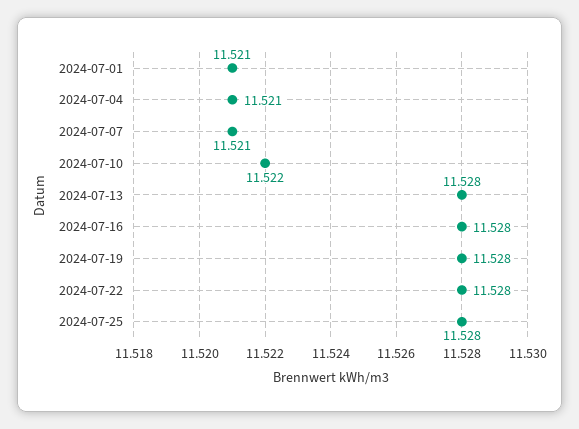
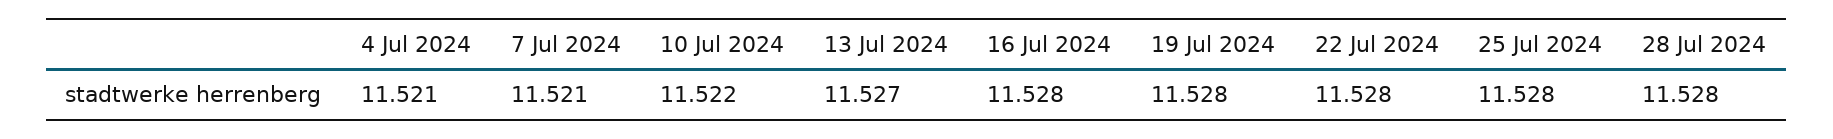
2024-07-01: 11.521 -> none
2024-07-13: 11.528 -> 11.527
28 Jul 2024: none -> 11.528

